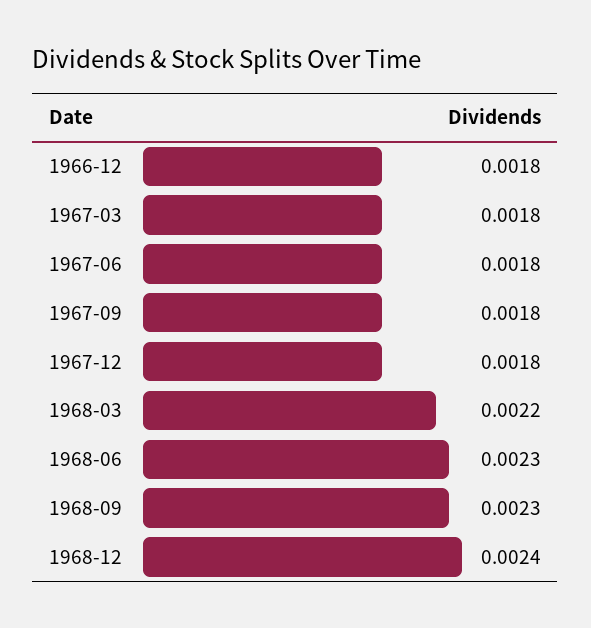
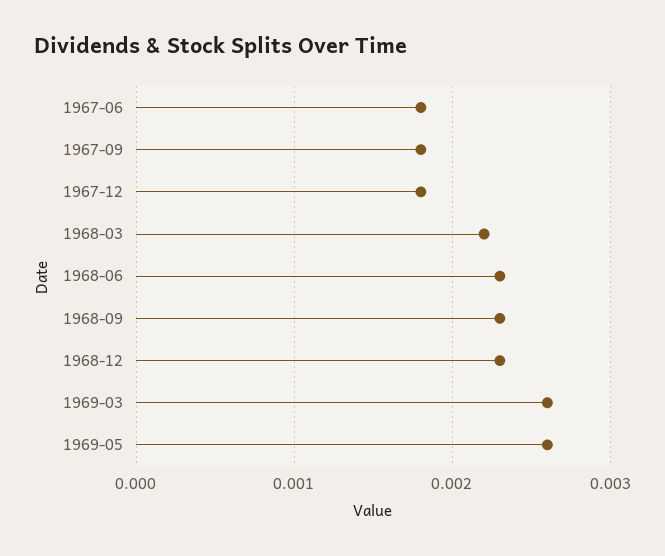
1966-12: 0.0018 -> none
1967-03: 0.0018 -> none
1968-12: 0.0024 -> 0.0023
1969-03: none -> 0.0026
1969-05: none -> 0.0026

